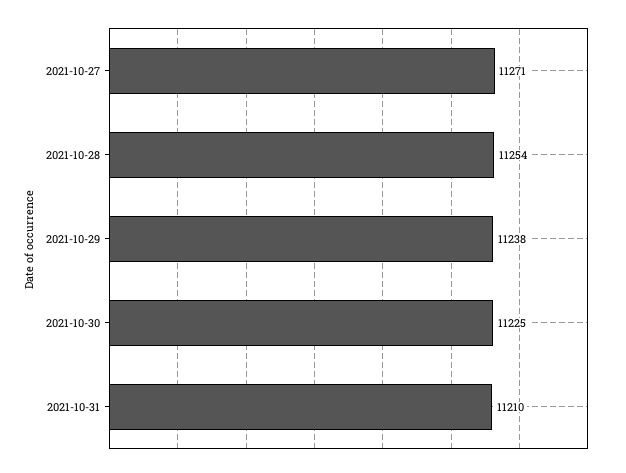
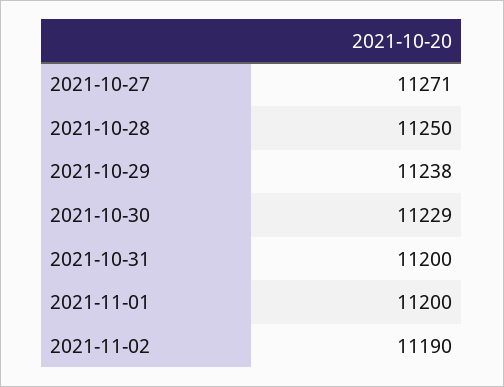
2021-10-28: 11254 -> 11250
2021-10-30: 11225 -> 11229
2021-10-31: 11210 -> 11200
2021-11-01: none -> 11200
2021-11-02: none -> 11190

